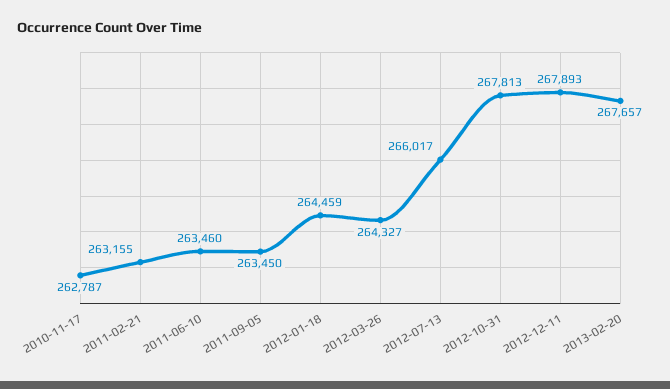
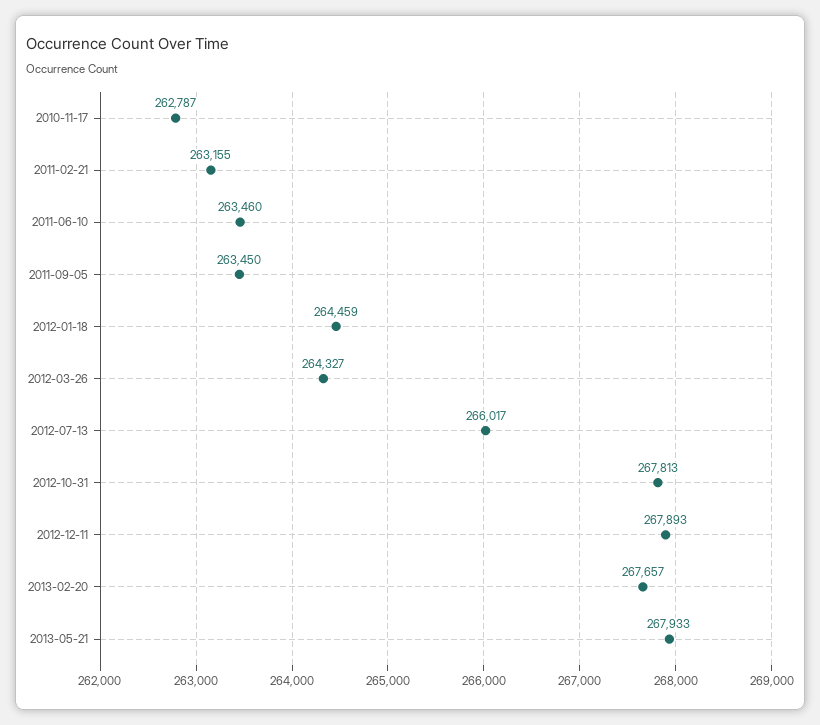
2013-05-21: none -> 267933

